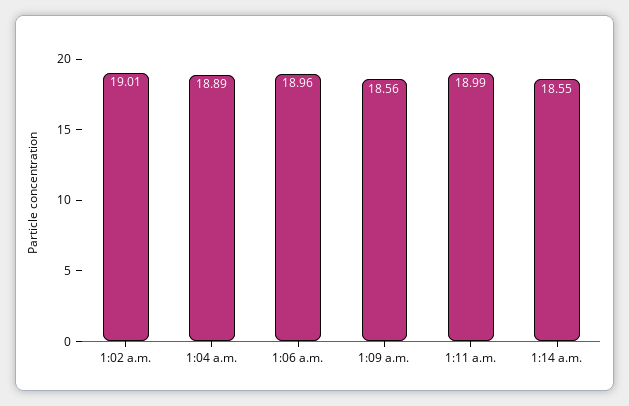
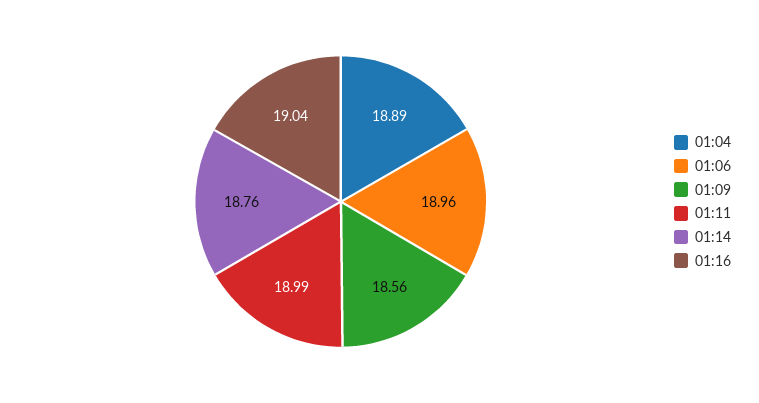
1:02 a.m.: 19.01 -> none
1:14 a.m.: 18.55 -> 18.76
01:16: none -> 19.04

